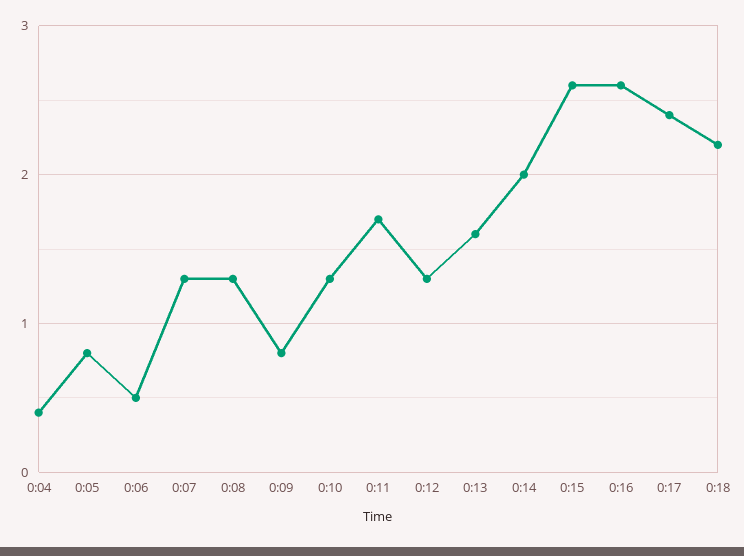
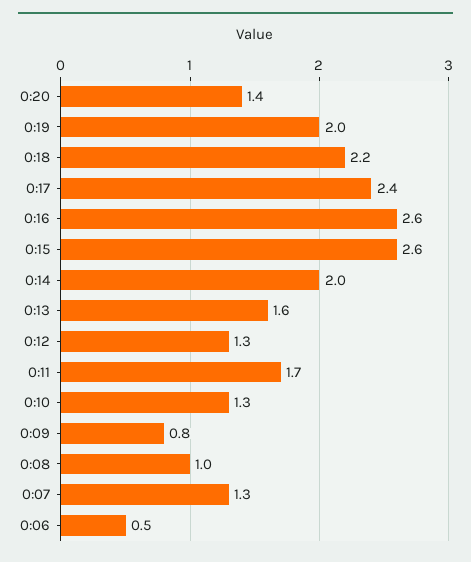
0:04: 0.4 -> none
0:05: 0.8 -> none
0:08: 1.3 -> 1
0:20: none -> 1.4
0:19: none -> 2

